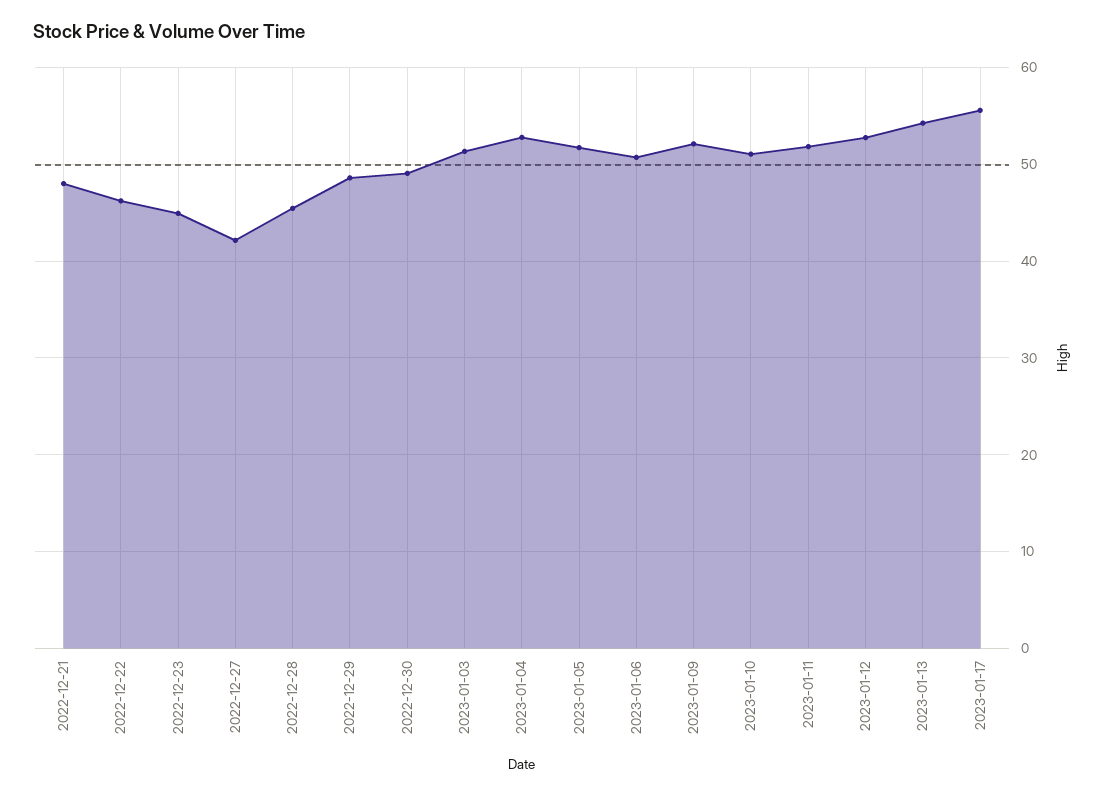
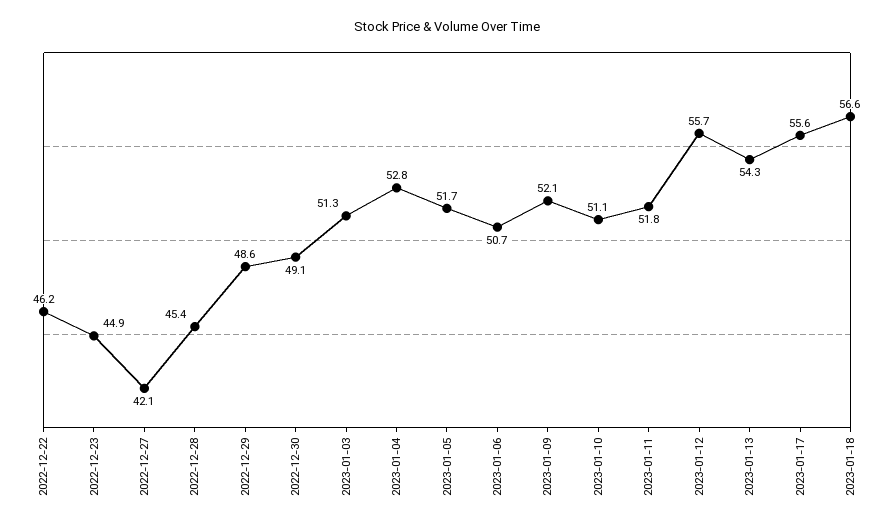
2022-12-21: 48 -> none
2023-01-12: 53 -> 55.7
2023-01-18: none -> 56.6

